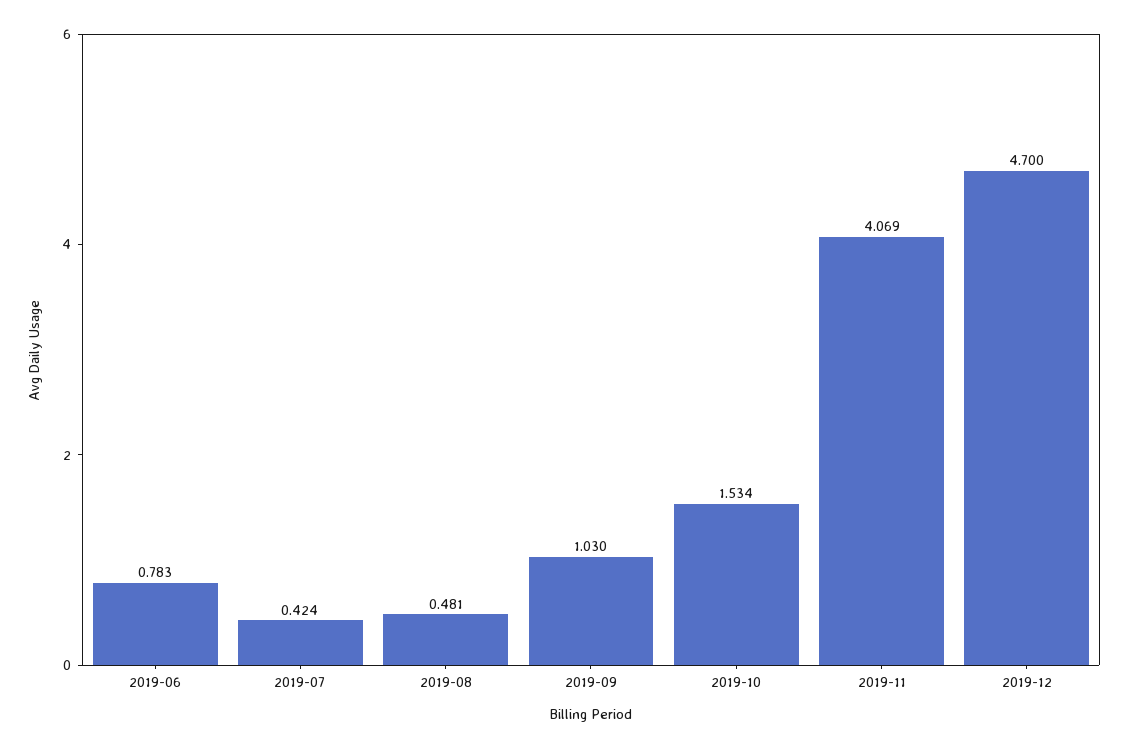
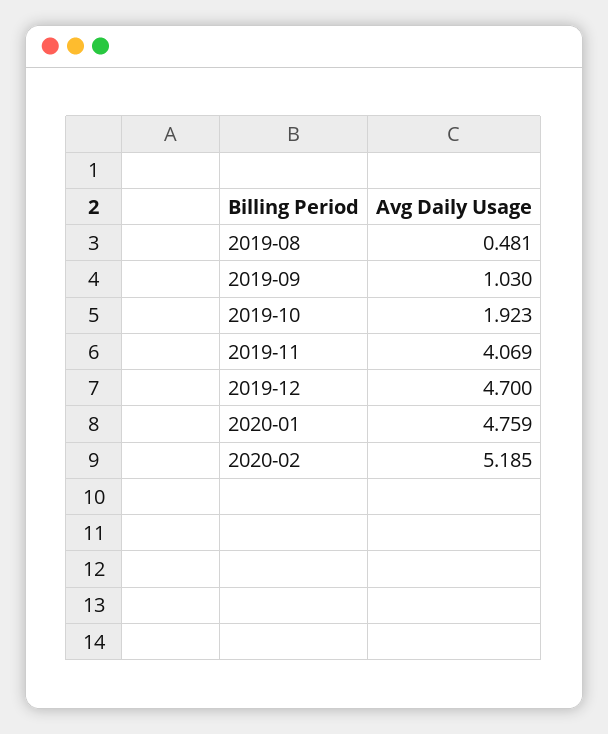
2019-06: 0.783 -> none
2019-07: 0.424 -> none
2019-10: 1.534 -> 1.923
2020-01: none -> 4.759
2020-02: none -> 5.185

